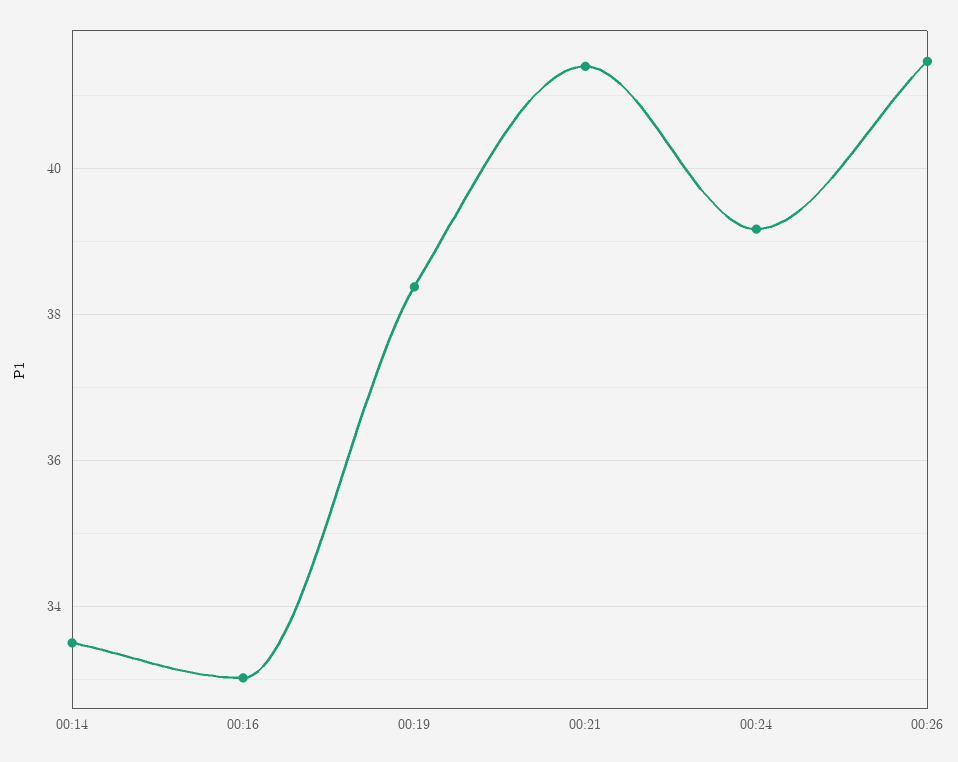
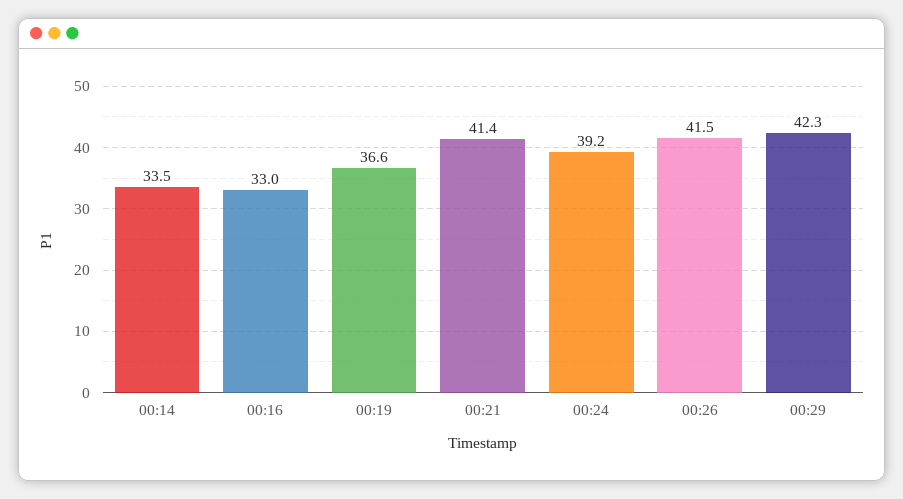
00:19: 38.4 -> 36.6
00:29: none -> 42.3

